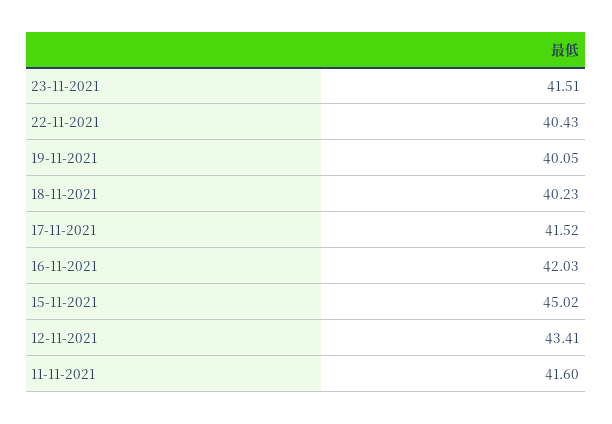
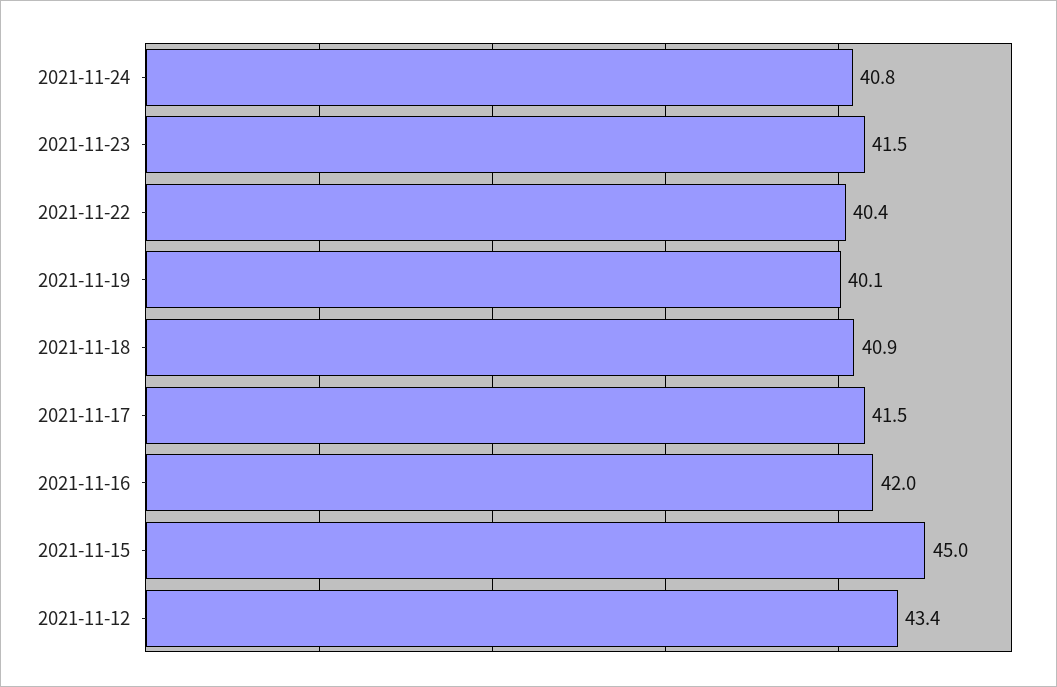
18-11-2021: 40.23 -> 40.9
11-11-2021: 41.6 -> none
2021-11-24: none -> 40.8

